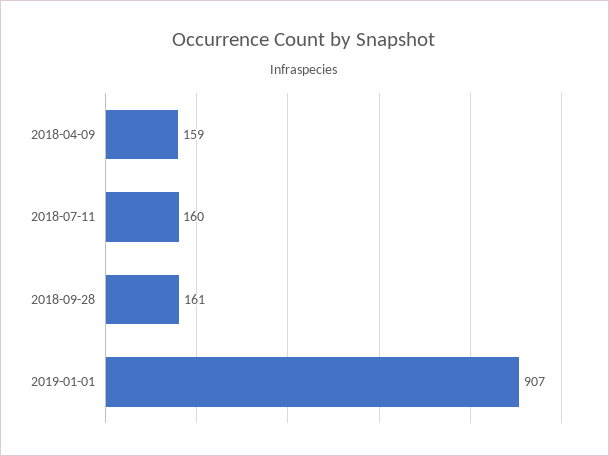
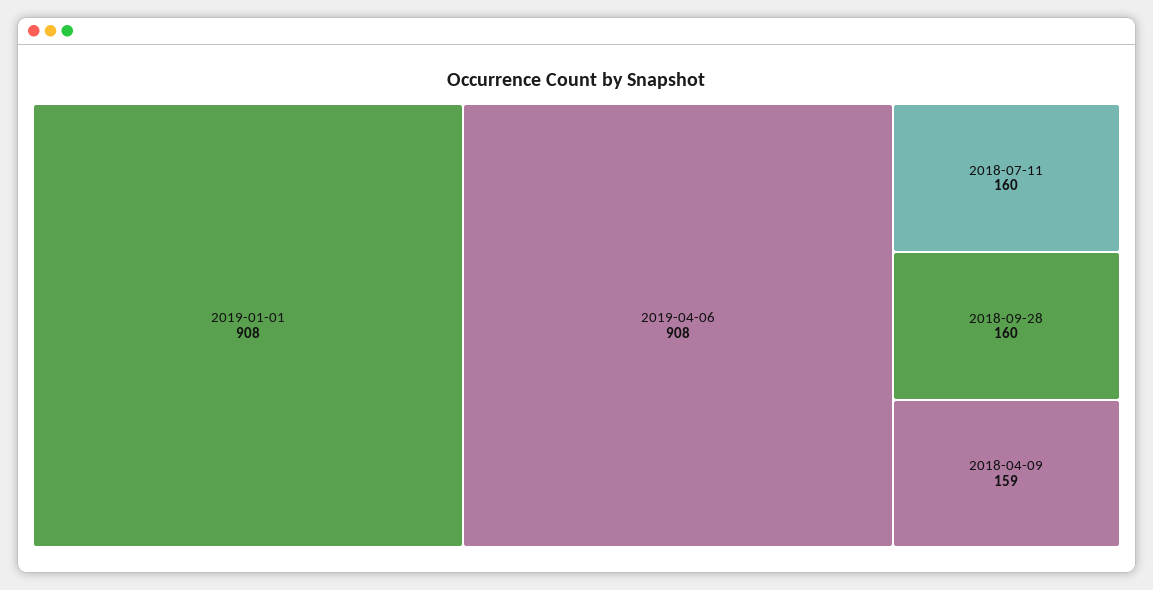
2018-09-28: 161 -> 160
2019-01-01: 907 -> 908
2019-04-06: none -> 908

